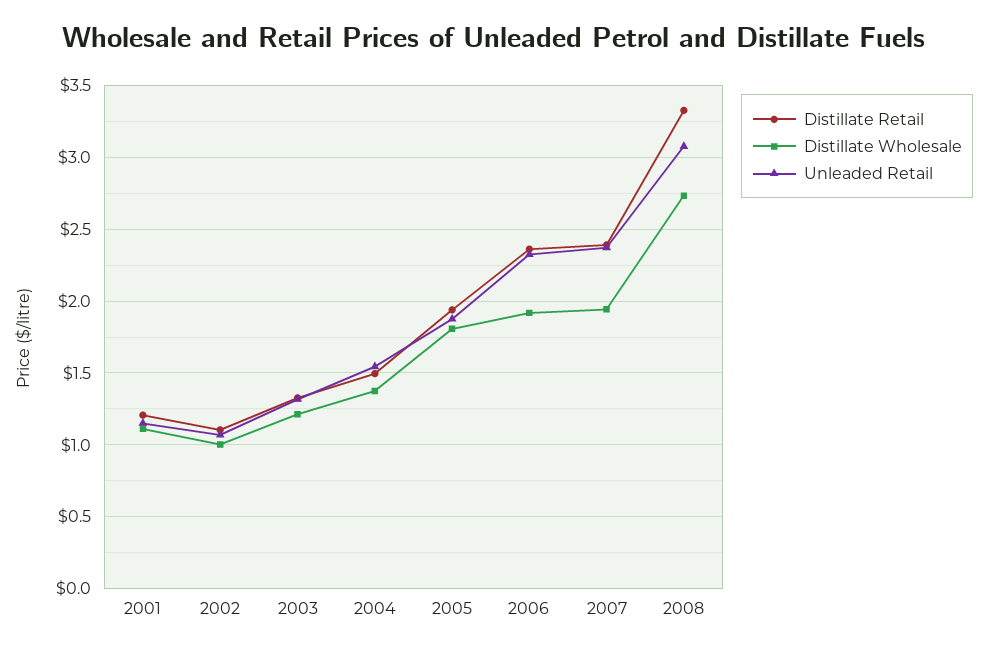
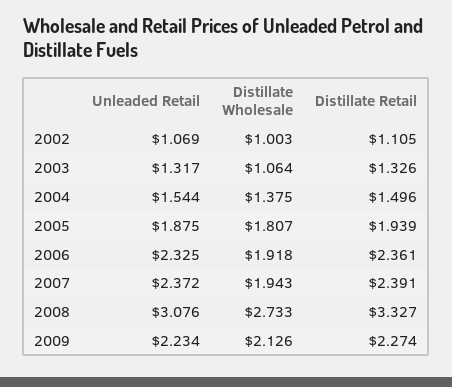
Distillate Retail, 2001: 1.2 -> none
Distillate Wholesale, 2001: 1.1 -> none
Unleaded Retail, 2001: 1.15 -> none
Distillate Wholesale, 2003: 1.2 -> 1.064
Unleaded Retail, 2009: none -> 2.234
Distillate Wholesale, 2009: none -> 2.126
Distillate Retail, 2009: none -> 2.274

